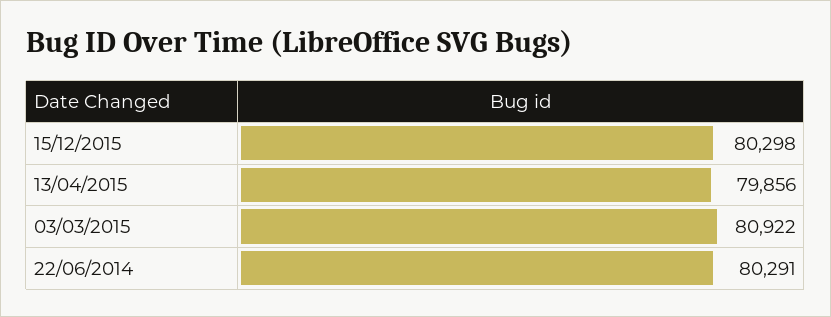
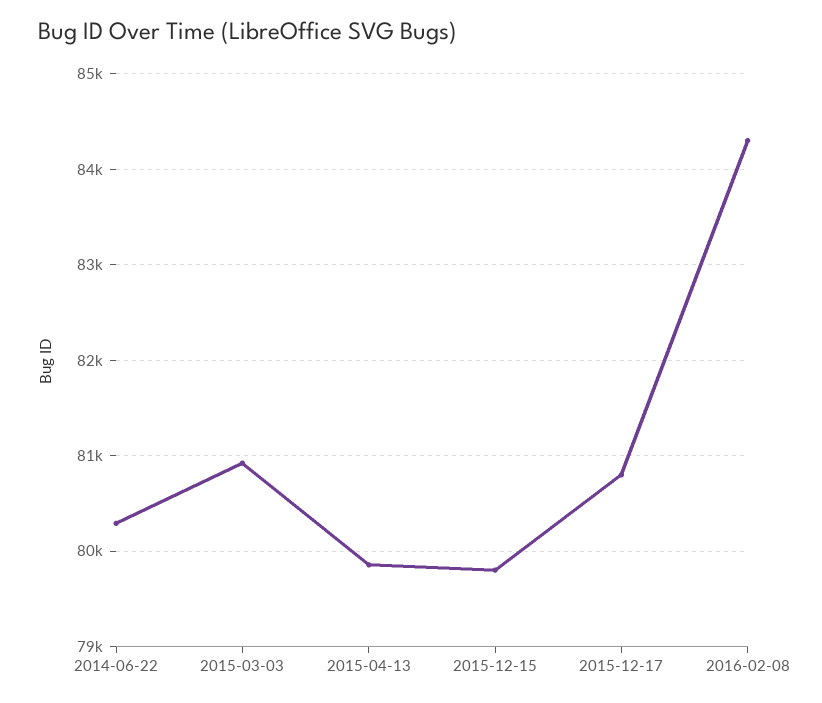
15/12/2015: 80298 -> 79800
2015-12-17: none -> 80800
2016-02-08: none -> 84300

